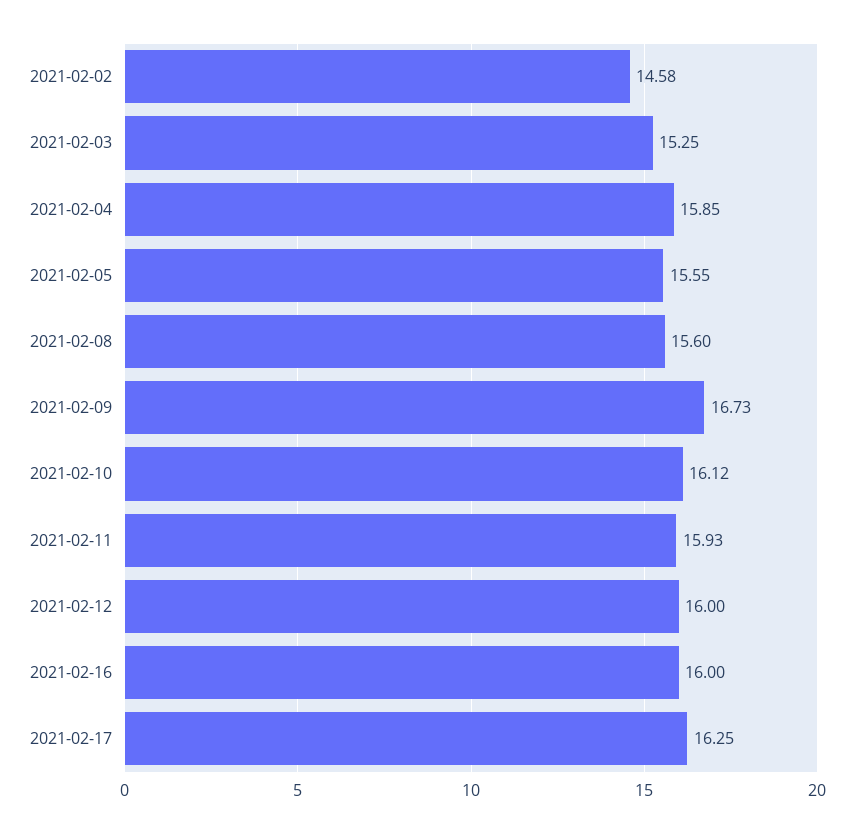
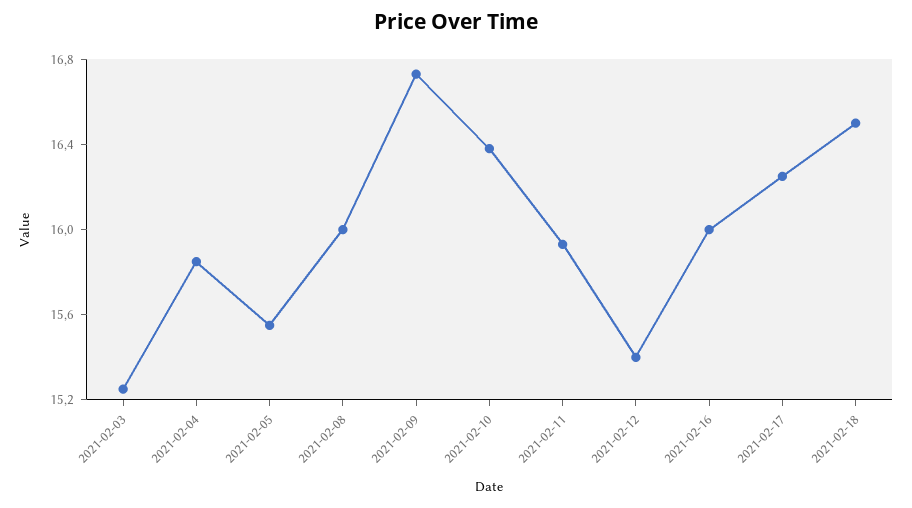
2021-02-02: 14.58 -> none
2021-02-08: 15.6 -> 16
2021-02-10: 16.12 -> 16.4
2021-02-12: 16 -> 15.4
2021-02-18: none -> 16.5

